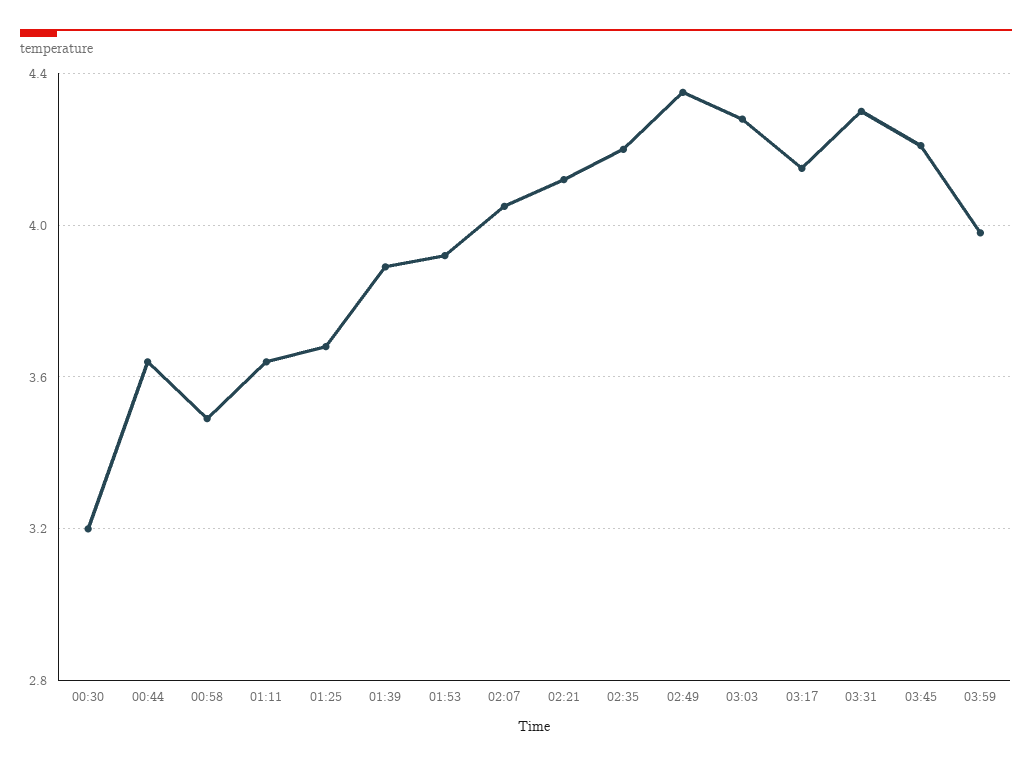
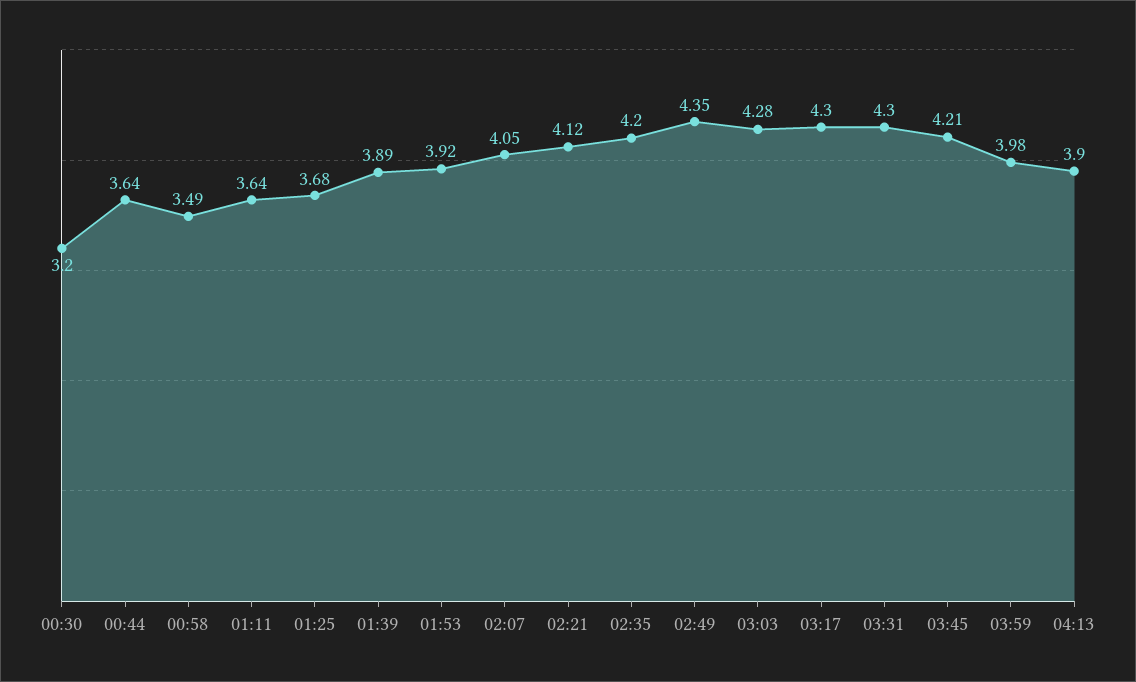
03:17: 4.15 -> 4.3
04:13: none -> 3.9

